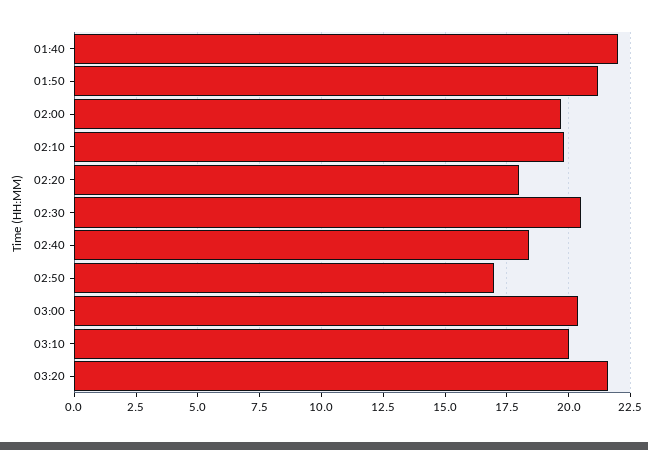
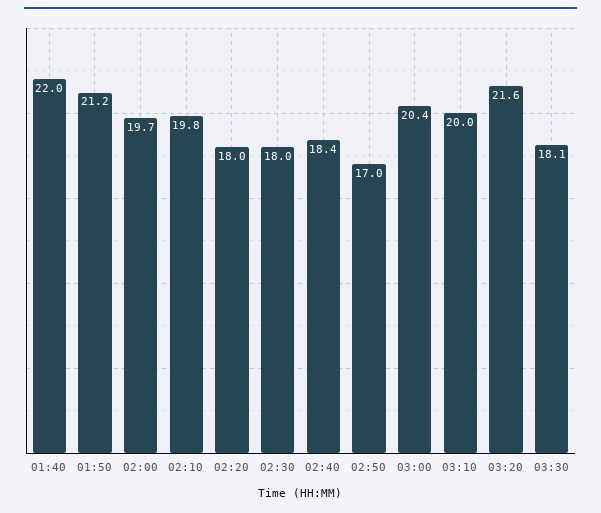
02:30: 20.5 -> 18
03:30: none -> 18.1

